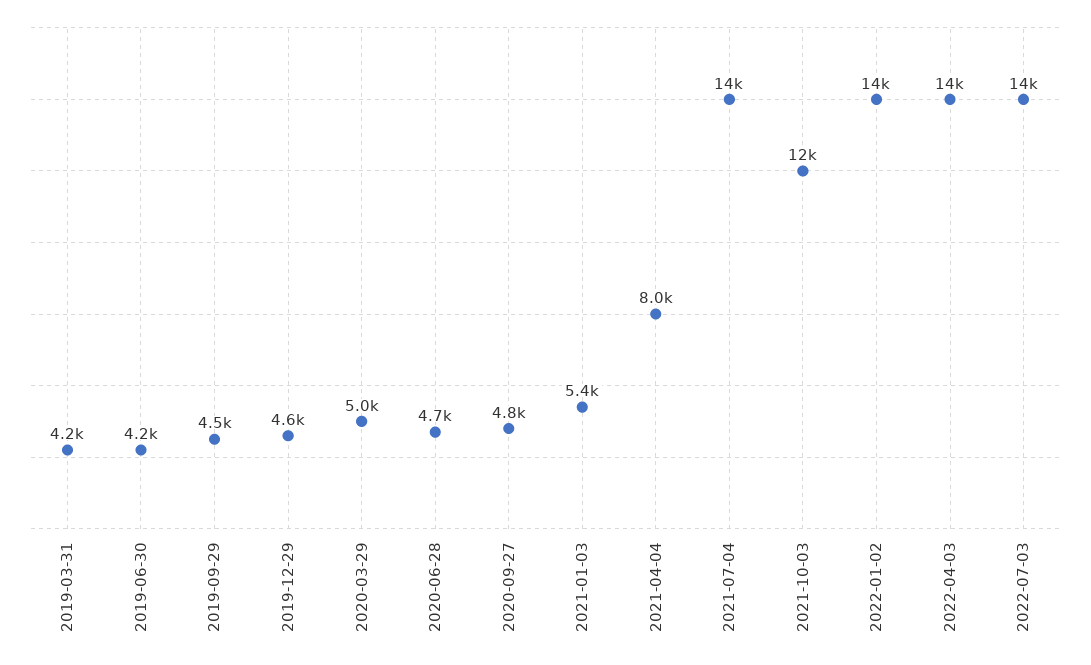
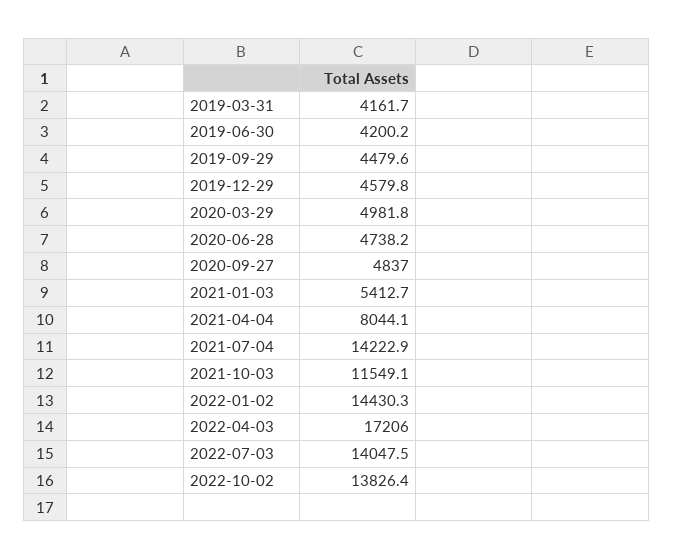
2022-04-03: 14000 -> 17206
2022-10-02: none -> 13826.4

